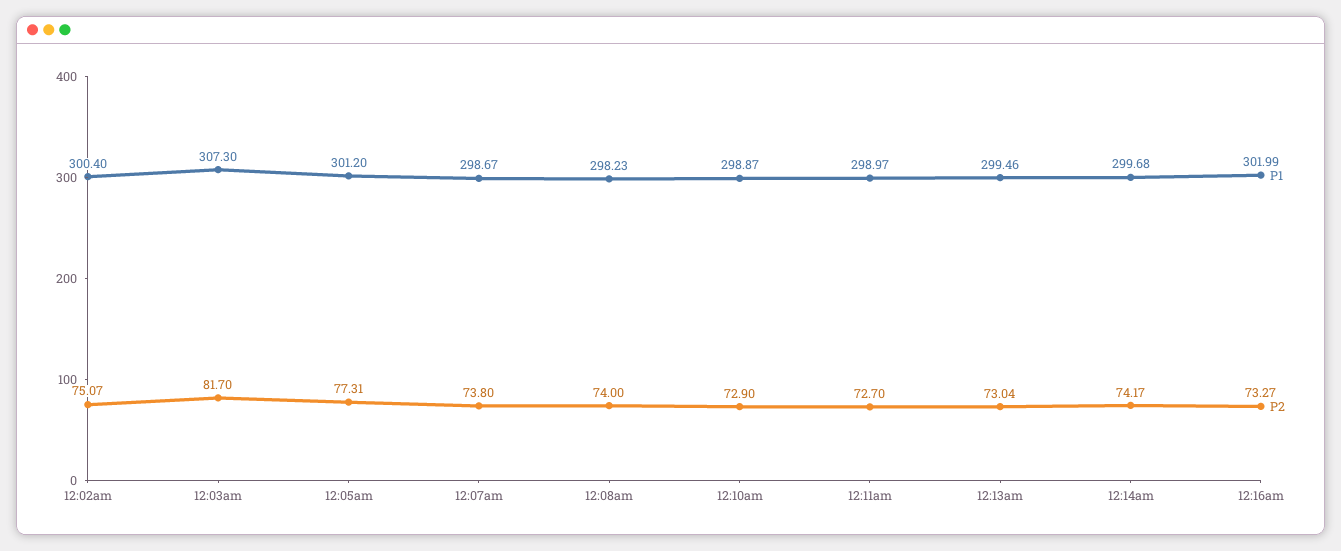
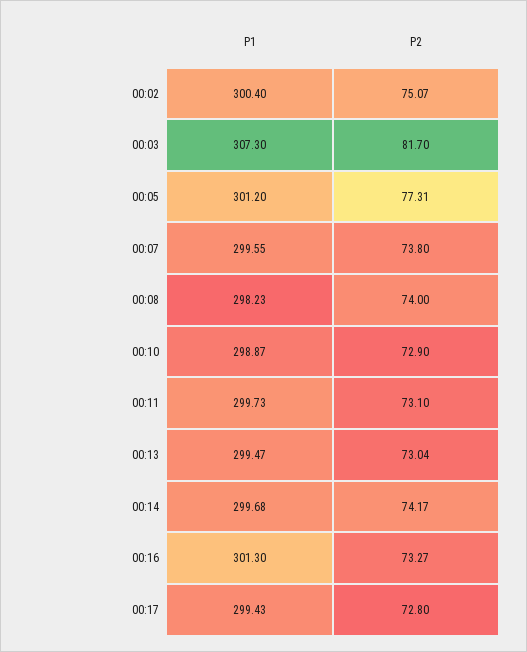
P1, 12:07am: 298.67 -> 299.55
P1, 12:11am: 298.97 -> 299.73
P2, 12:11am: 72.7 -> 73.1
P1, 12:13am: 299.46 -> 299.47
P1, 12:16am: 301.99 -> 301.3
P1, 00:17: none -> 299.43
P2, 00:17: none -> 72.8

